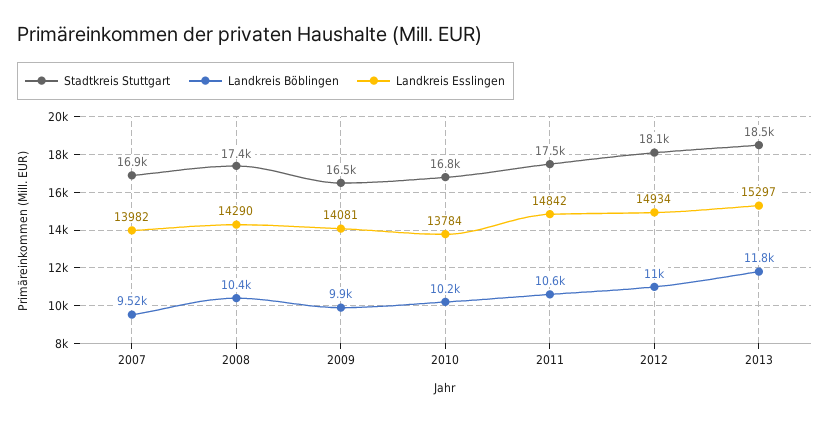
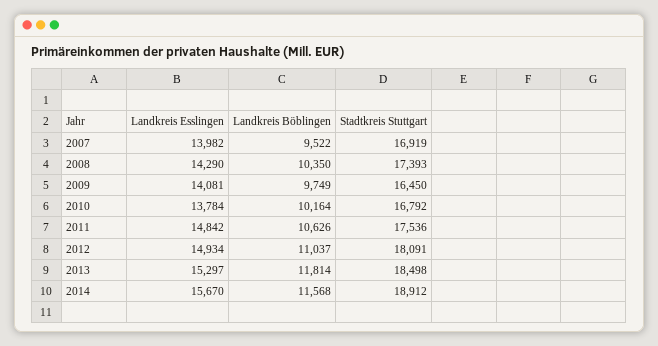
Landkreis Böblingen, 2009: 9900 -> 9749
Landkreis Esslingen, 2014: none -> 15670
Landkreis Böblingen, 2014: none -> 11568
Stadtkreis Stuttgart, 2014: none -> 18912

